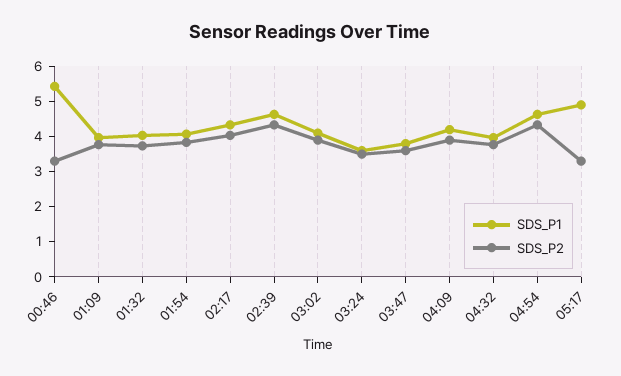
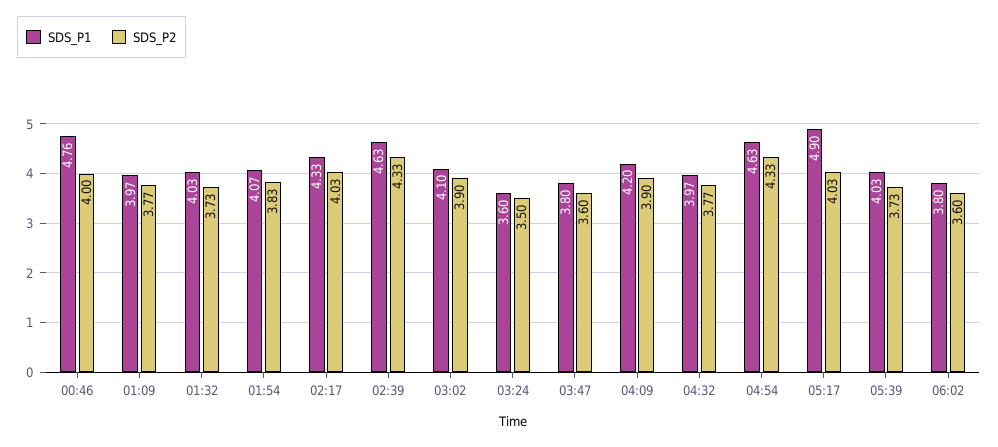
SDS_P1, 00:46: 5.5 -> 4.76
SDS_P2, 00:46: 3.25 -> 4
SDS_P2, 05:17: 3.25 -> 4.03
SDS_P1, 05:39: none -> 4.03
SDS_P2, 05:39: none -> 3.73
SDS_P1, 06:02: none -> 3.8
SDS_P2, 06:02: none -> 3.6

